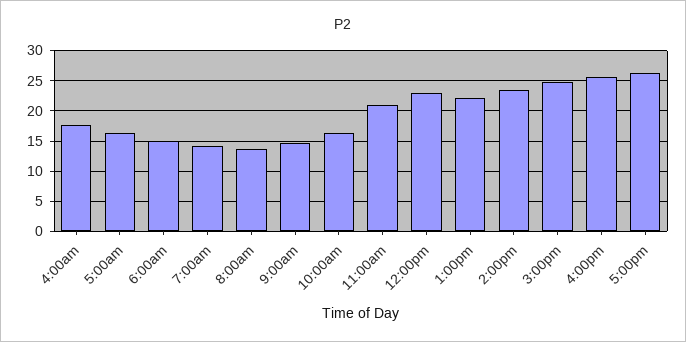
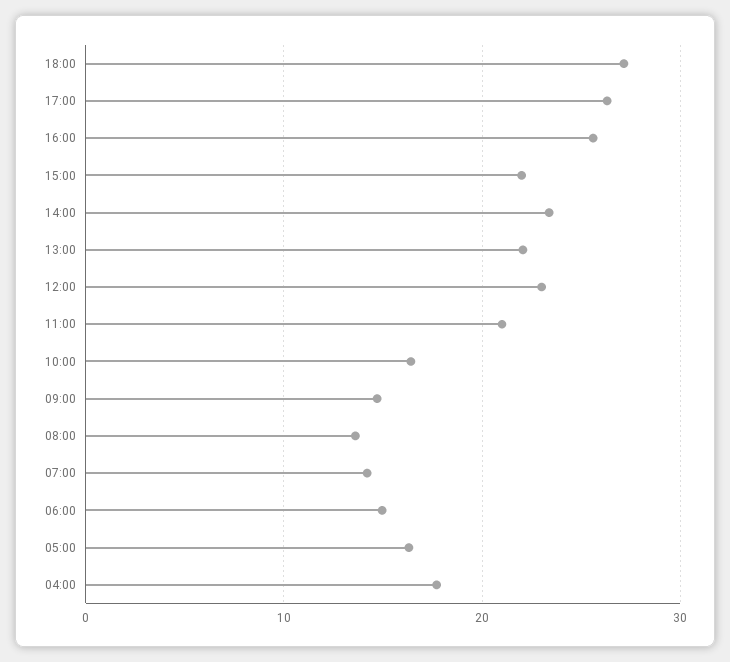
3:00pm: 25 -> 22
18:00: none -> 27

